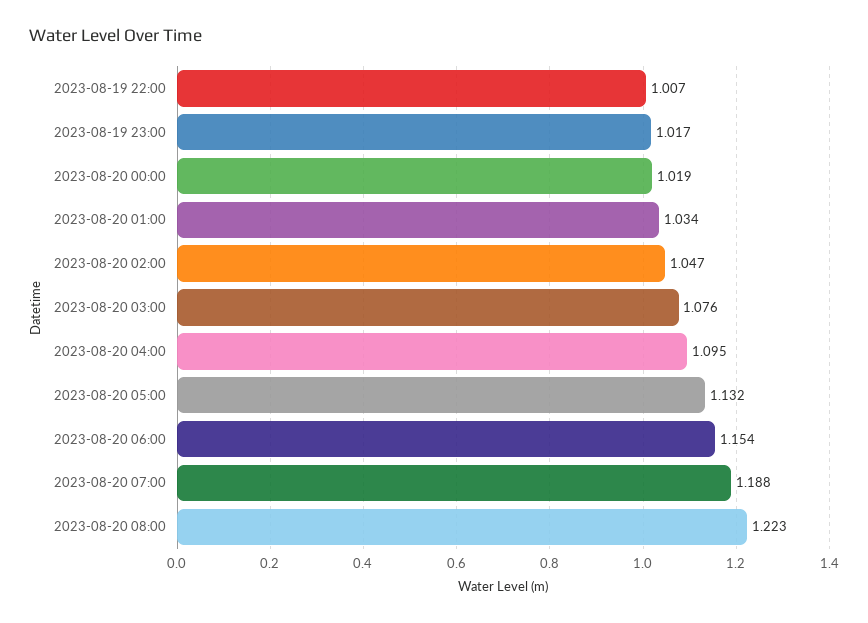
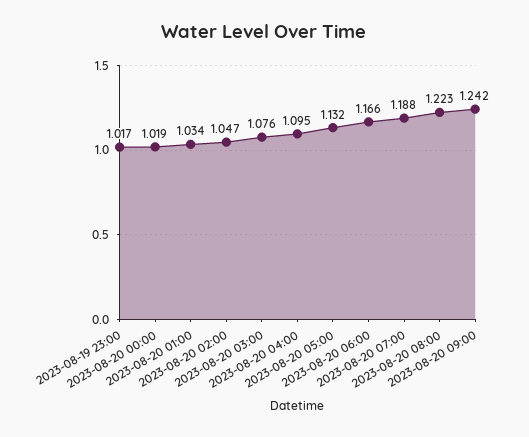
2023-08-19 22:00: 1.007 -> none
2023-08-20 06:00: 1.154 -> 1.166
2023-08-20 09:00: none -> 1.242

